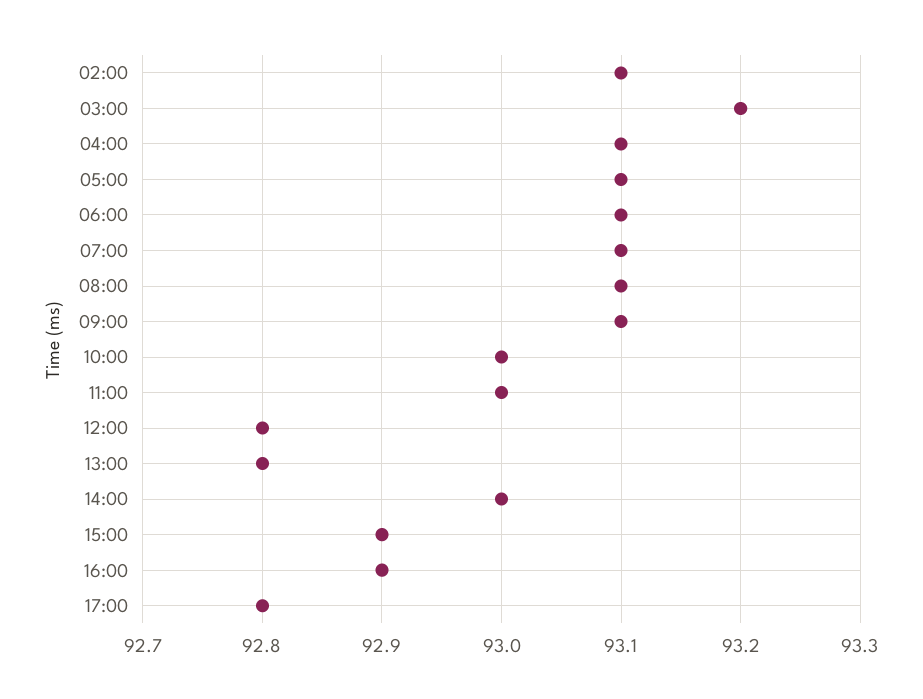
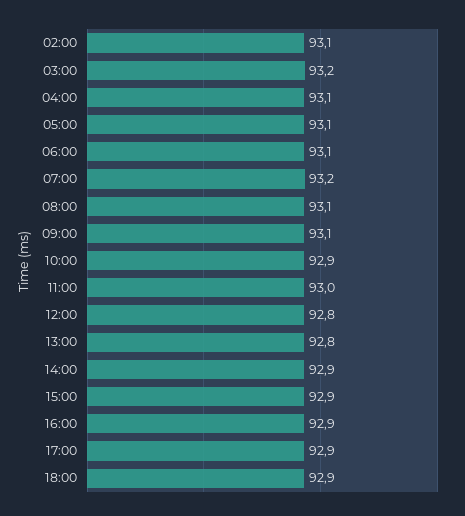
07:00: 93.1 -> 93.2
10:00: 93 -> 92.9
14:00: 93 -> 92.9
17:00: 92.8 -> 92.9
18:00: none -> 92.9

